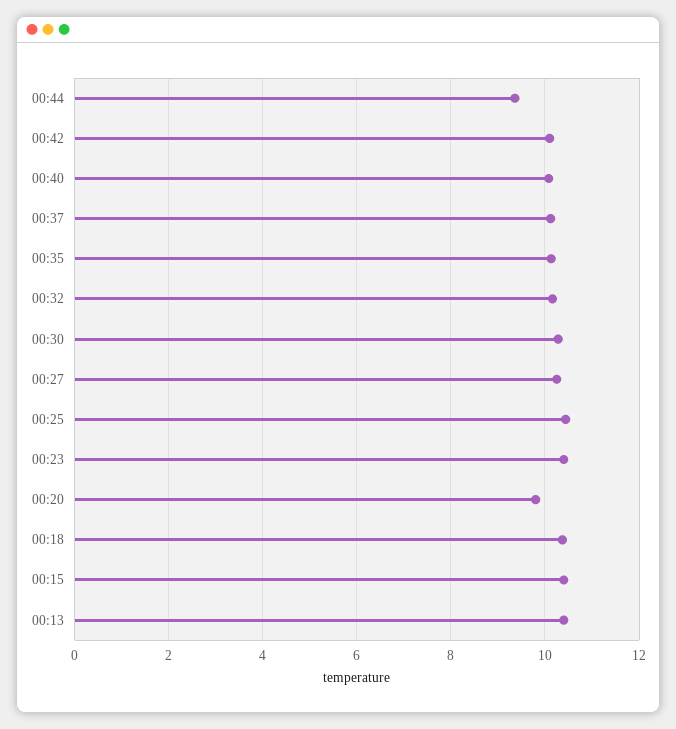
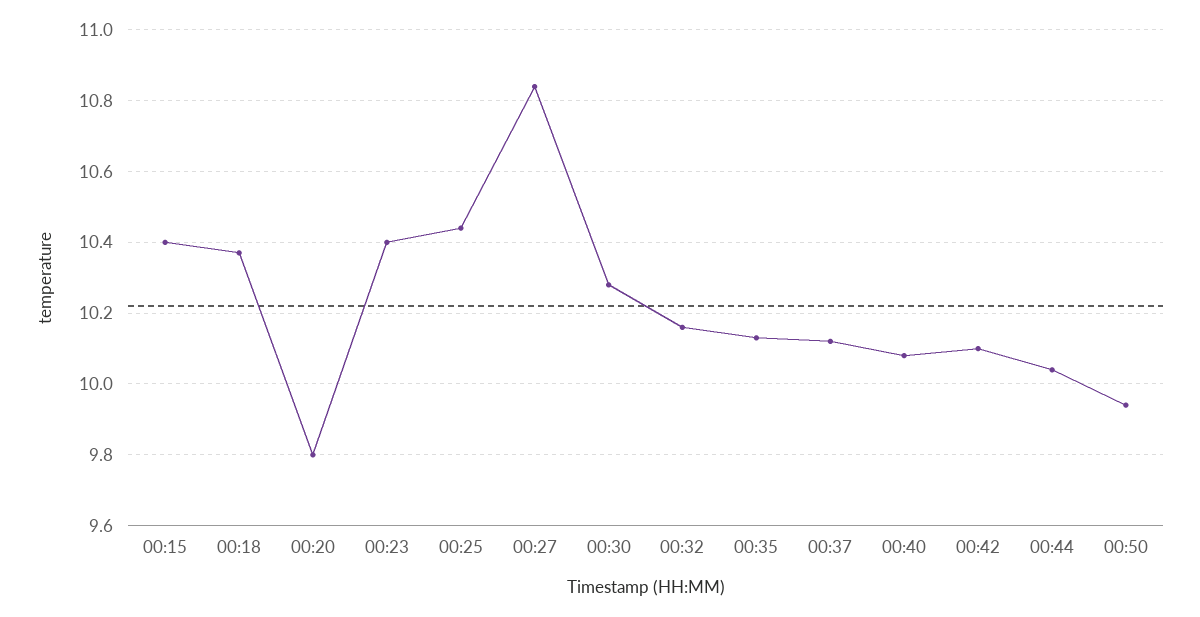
00:44: 9.4 -> 10.05
00:27: 10.2 -> 10.85
00:13: 10.4 -> none
00:50: none -> 9.95

